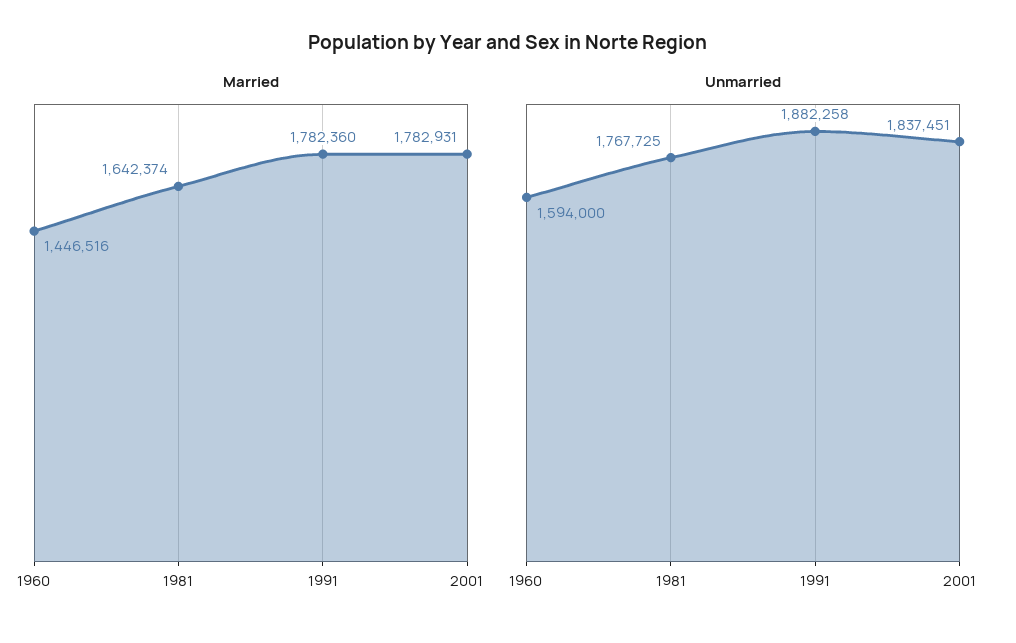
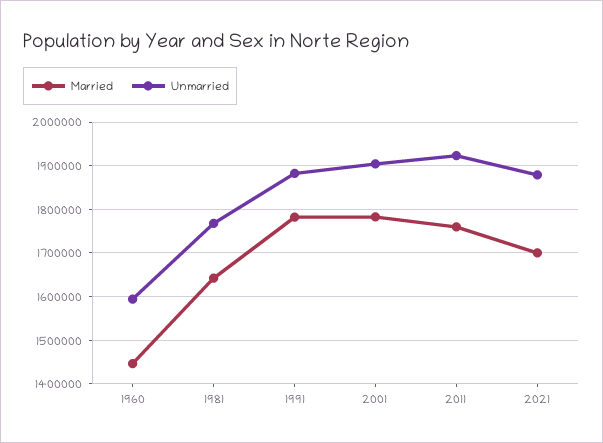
Unmarried, 2001: 1837451 -> 1900000
Married, 2011: none -> 1760000
Unmarried, 2011: none -> 1920000
Married, 2021: none -> 1700000
Unmarried, 2021: none -> 1880000

